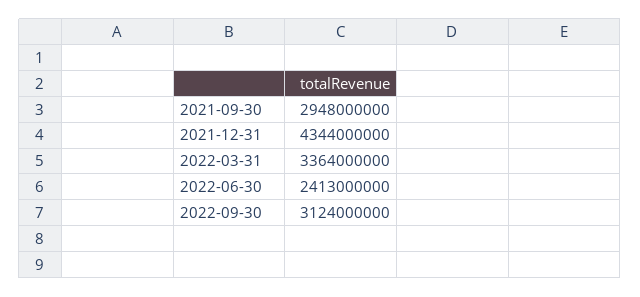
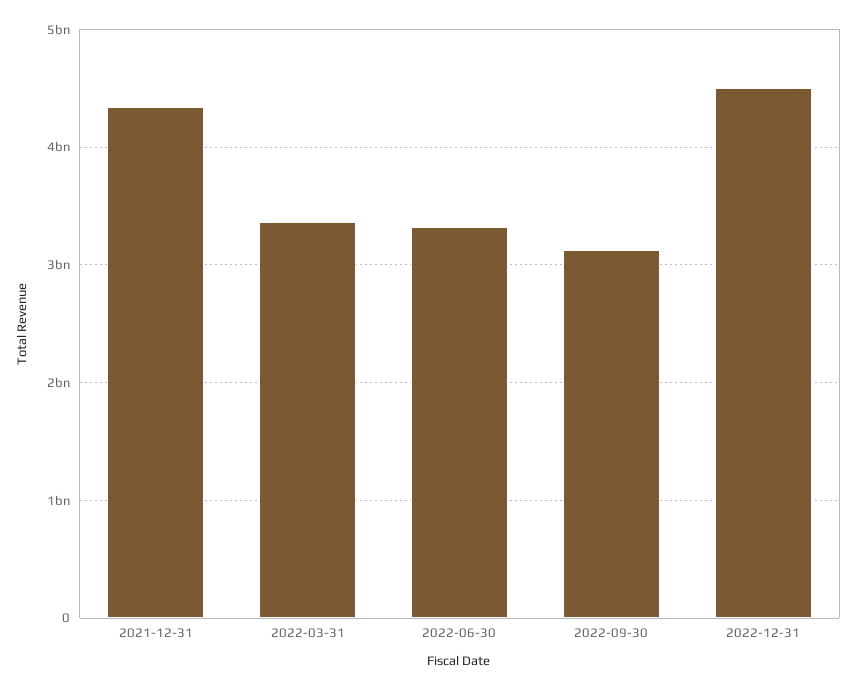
2021-09-30: 2948000000 -> none
2022-06-30: 2413000000 -> 3300000000
2022-12-31: none -> 4500000000

